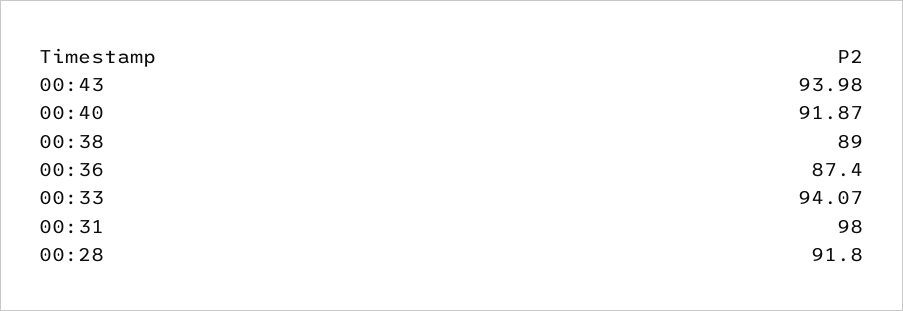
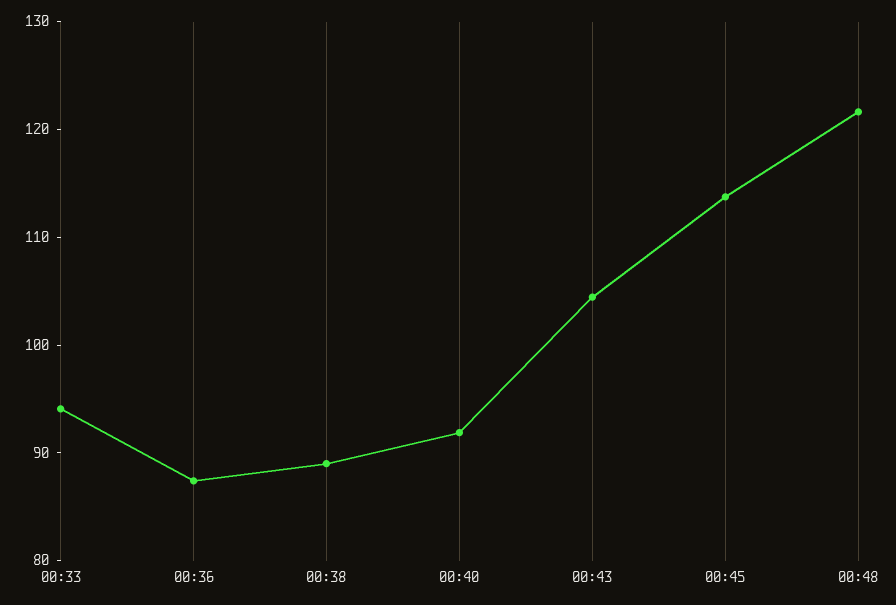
00:43: 93.98 -> 104
00:31: 98 -> none
00:28: 91.8 -> none
00:45: none -> 114
00:48: none -> 122

